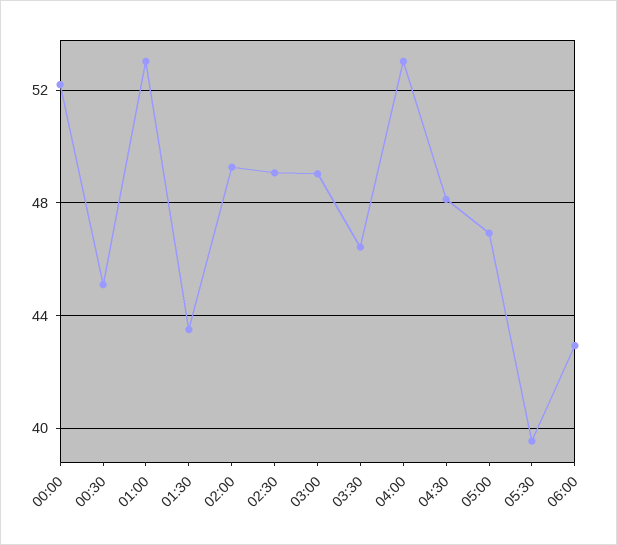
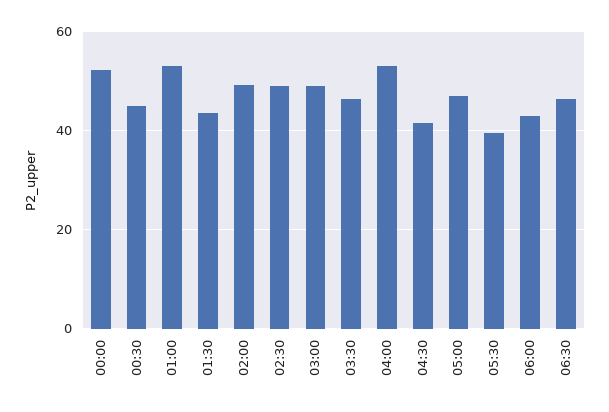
04:30: 48 -> 42
06:30: none -> 46

